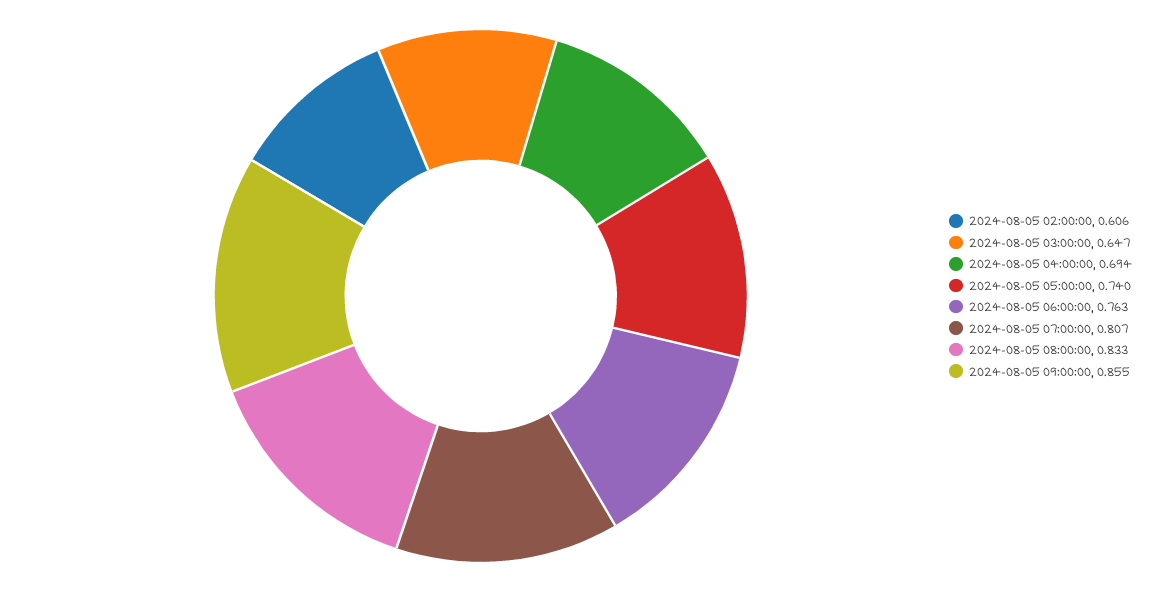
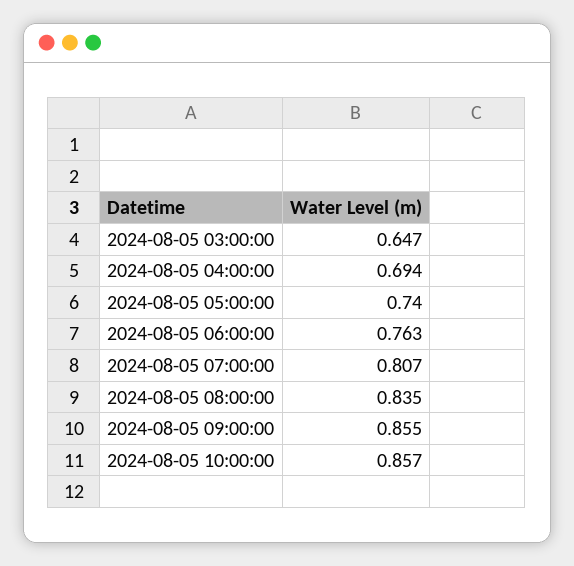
2024-08-05 02:00:00: 0.606 -> none
2024-08-05 08:00:00: 0.833 -> 0.835
2024-08-05 10:00:00: none -> 0.857

